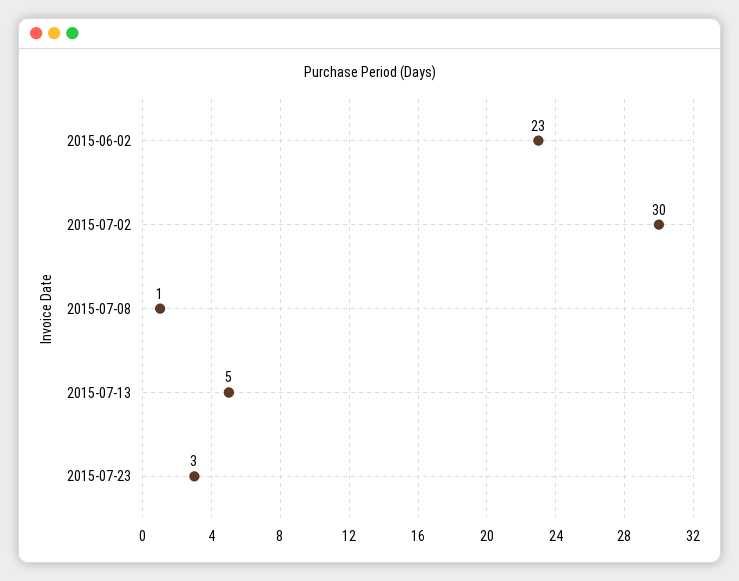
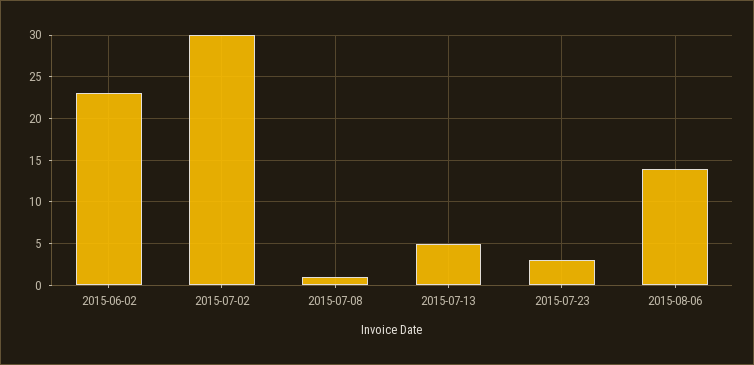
2015-08-06: none -> 14

